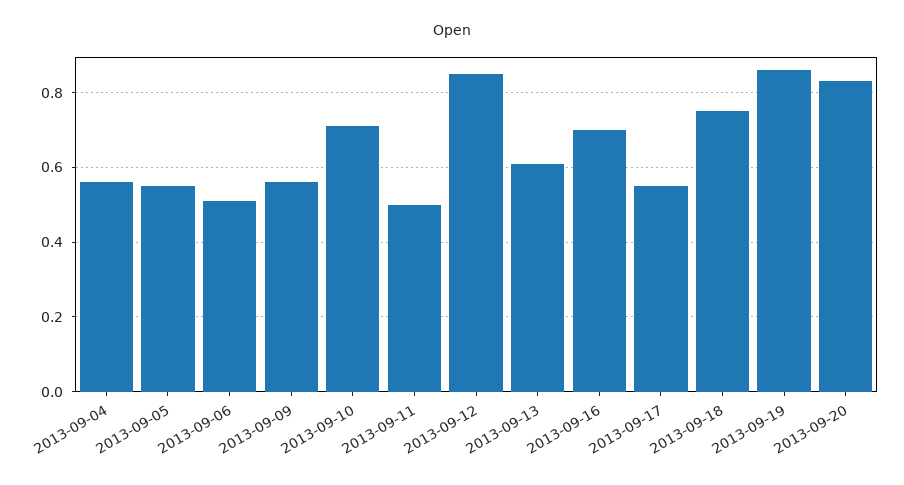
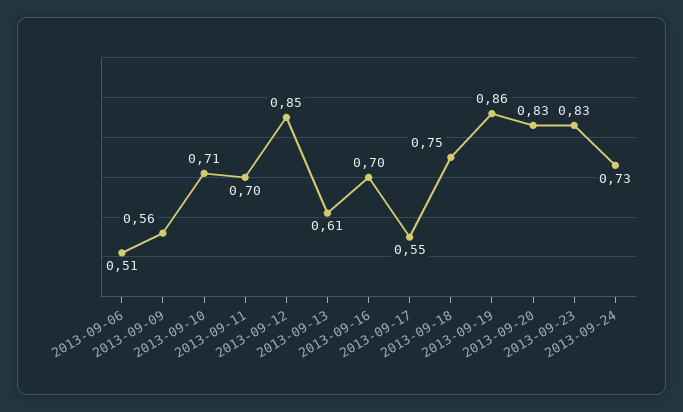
2013-09-04: 0.55 -> none
2013-09-05: 0.55 -> none
2013-09-11: 0.5 -> 0.7
2013-09-23: none -> 0.83
2013-09-24: none -> 0.73

